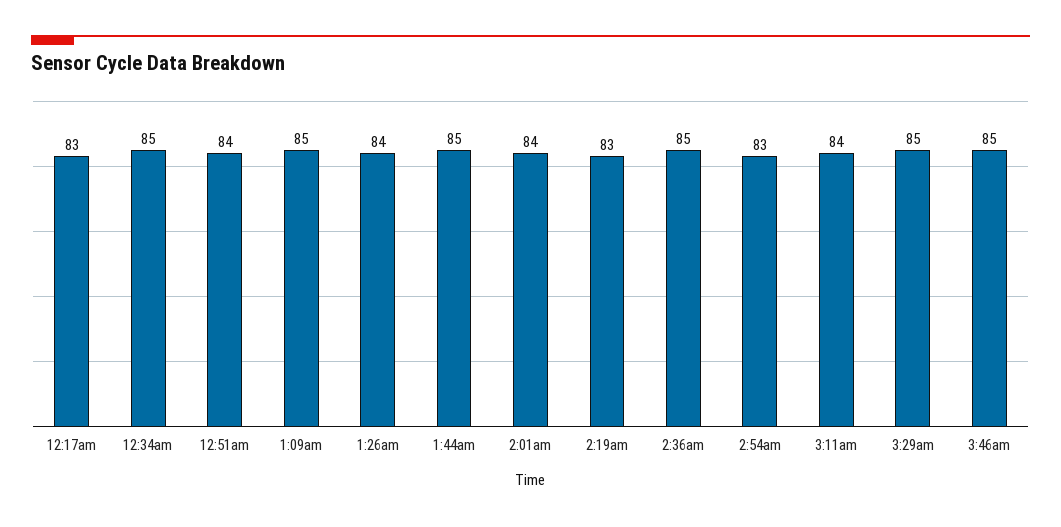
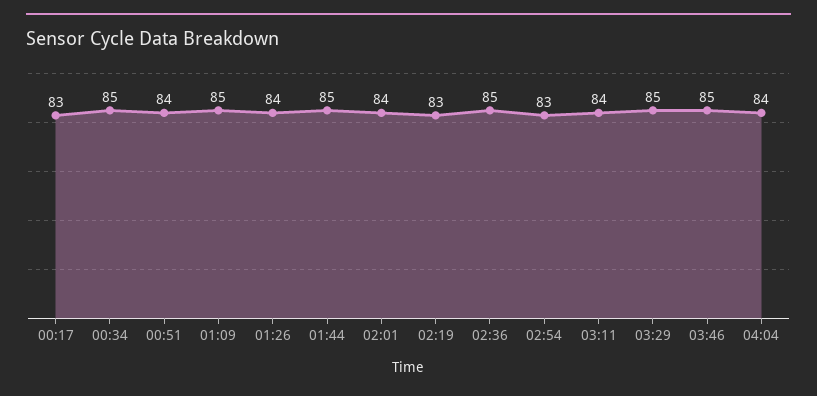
04:04: none -> 84

